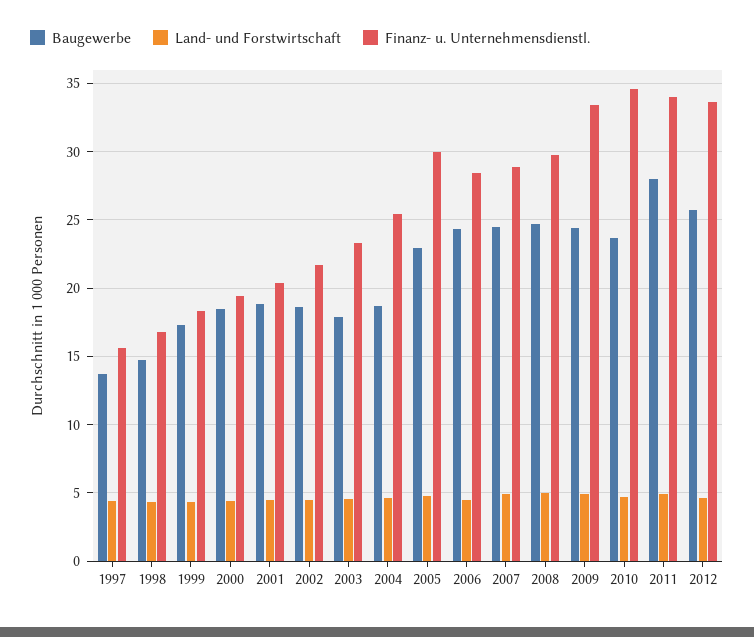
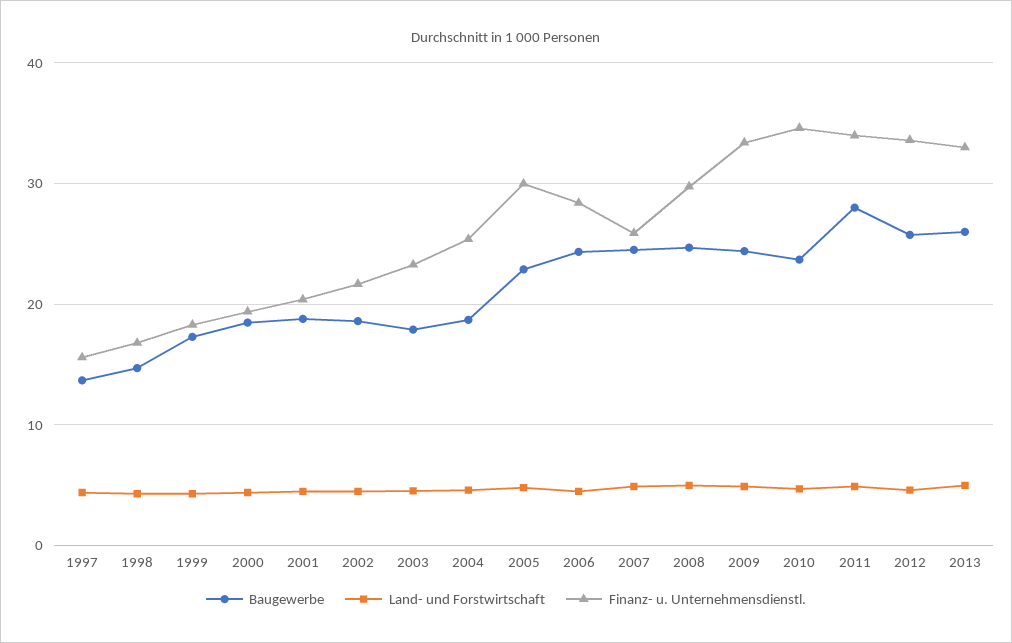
Finanz- u. Unternehmensdienstl., 2007: 29 -> 26
Baugewerbe, 2013: none -> 26
Land- und Forstwirtschaft, 2013: none -> 5
Finanz- u. Unternehmensdienstl., 2013: none -> 33

